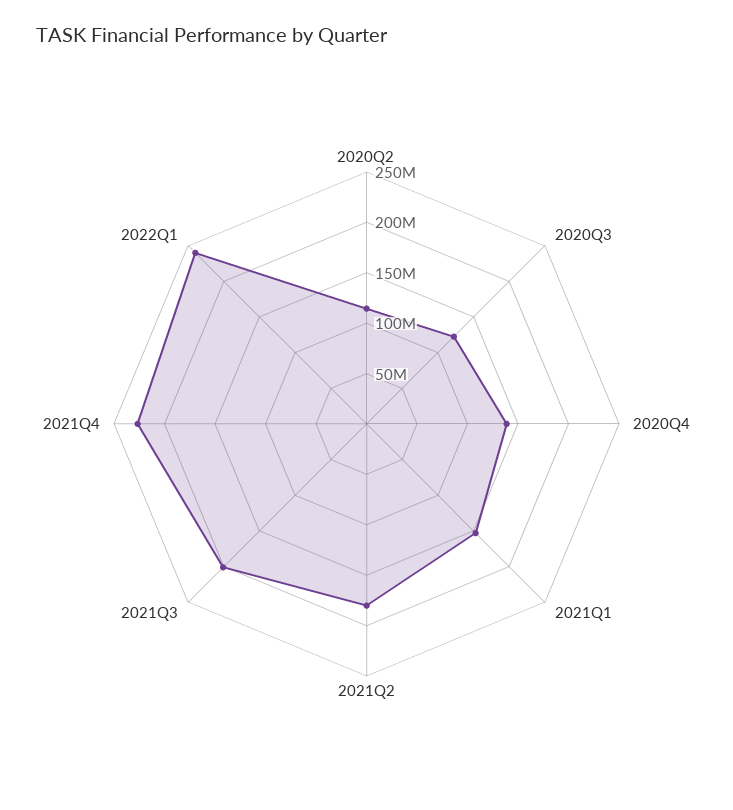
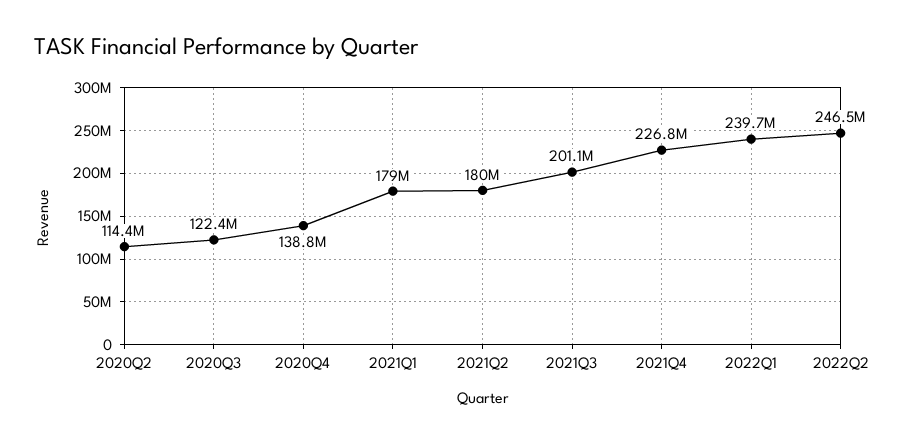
2021Q1: 150000000 -> 179000000
2022Q2: none -> 246500000

